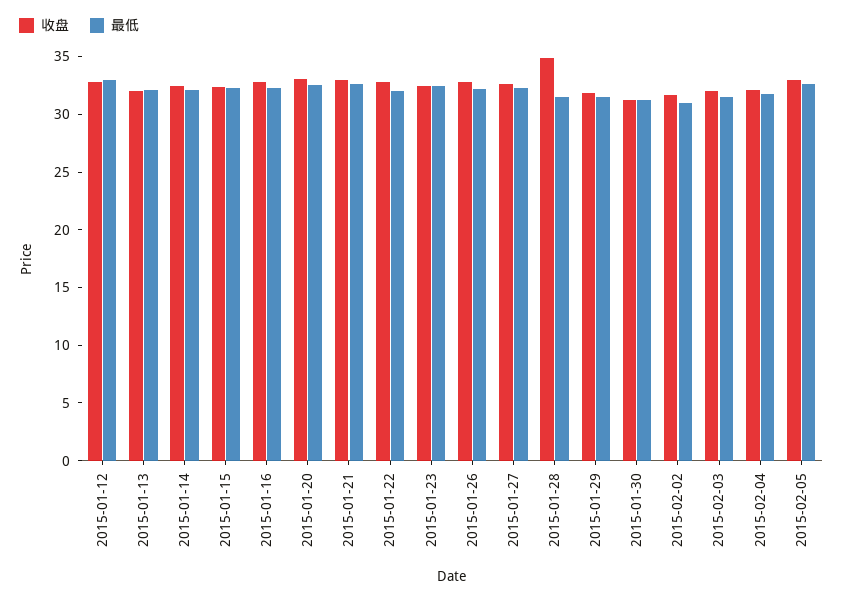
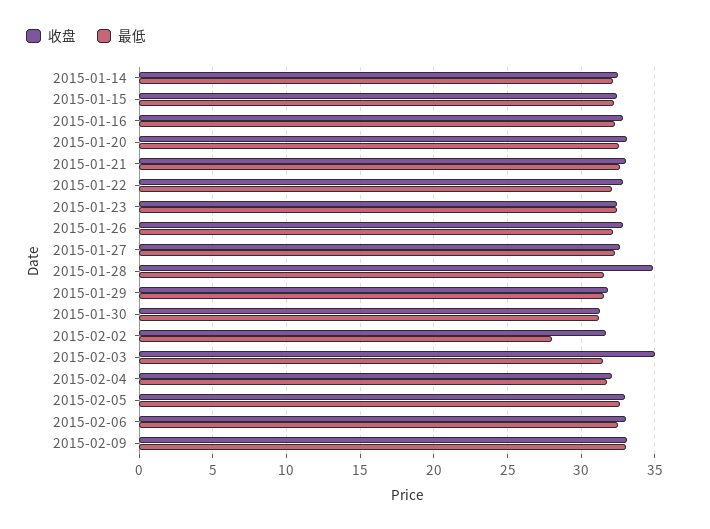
收盘, 2015-01-12: 33 -> none
最低, 2015-01-12: 33 -> none
收盘, 2015-01-13: 32 -> none
最低, 2015-01-13: 32 -> none
最低, 2015-02-02: 31 -> 28
收盘, 2015-02-03: 32 -> 35
收盘, 2015-02-06: none -> 33
最低, 2015-02-06: none -> 32.5
收盘, 2015-02-09: none -> 33
最低, 2015-02-09: none -> 33

